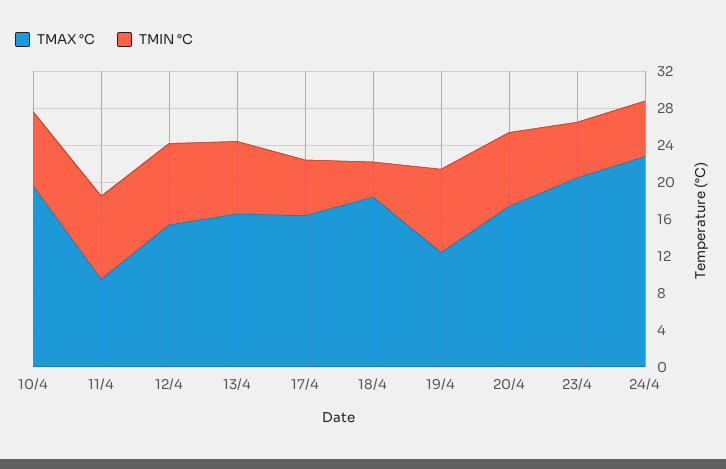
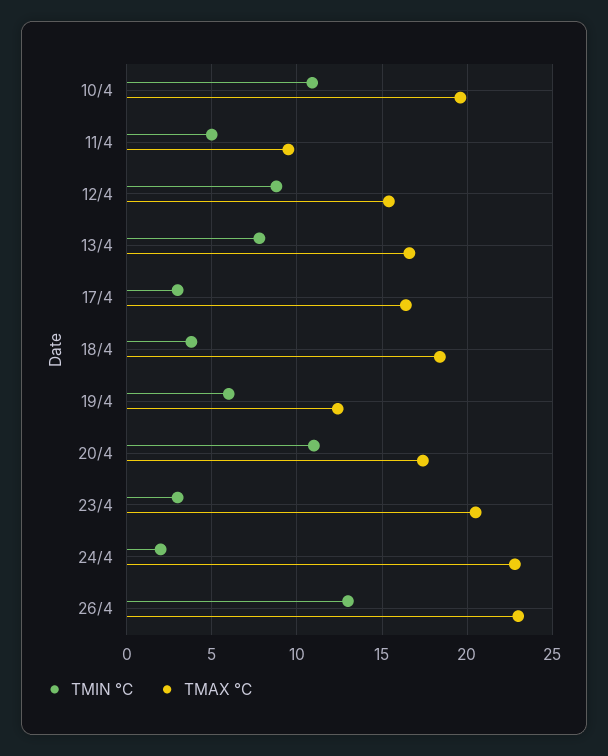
TMIN °C, 10/4: 8 -> 11
TMIN °C, 11/4: 9 -> 5
TMIN °C, 17/4: 6 -> 3
TMIN °C, 19/4: 9 -> 6
TMIN °C, 20/4: 8 -> 11
TMIN °C, 23/4: 6 -> 3
TMIN °C, 24/4: 6 -> 2
TMIN °C, 26/4: none -> 13
TMAX °C, 26/4: none -> 23

